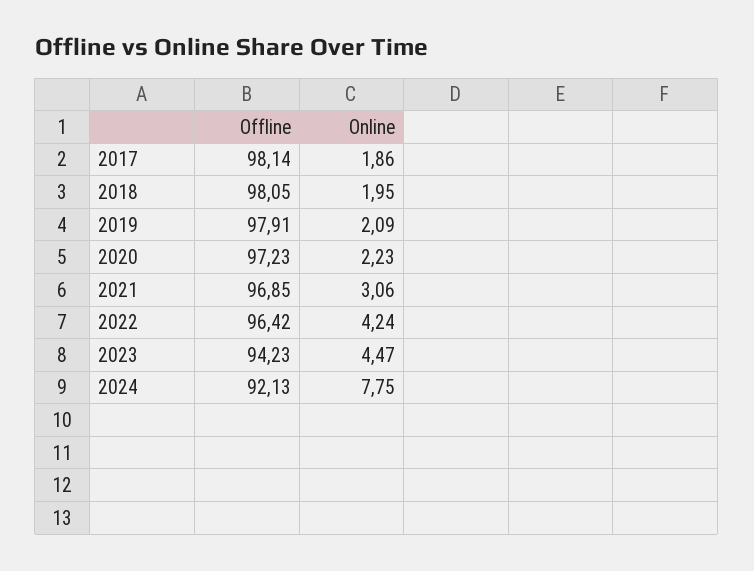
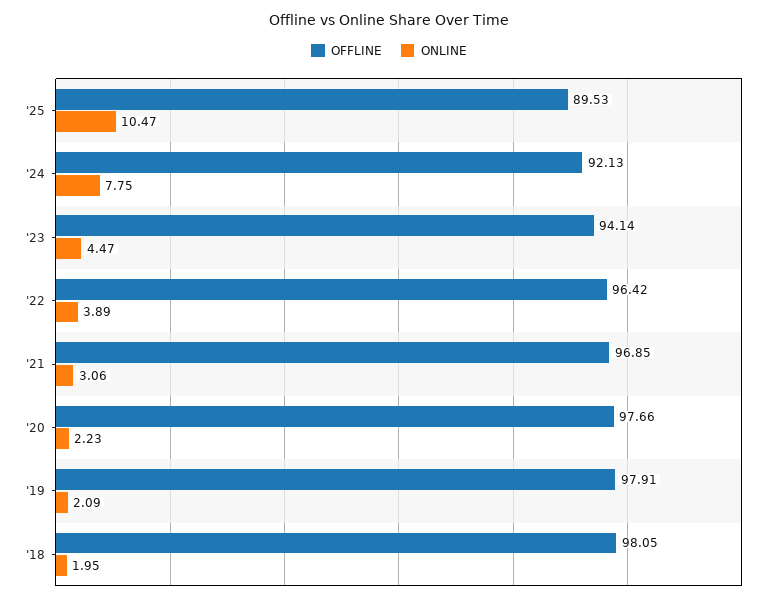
Offline, 2017: 98.14 -> none
Online, 2017: 1.86 -> none
Offline, 2020: 97.23 -> 97.66
Online, 2022: 4.24 -> 3.89
Offline, 2023: 94.23 -> 94.14
Offline, '25: none -> 89.53
Online, '25: none -> 10.47

